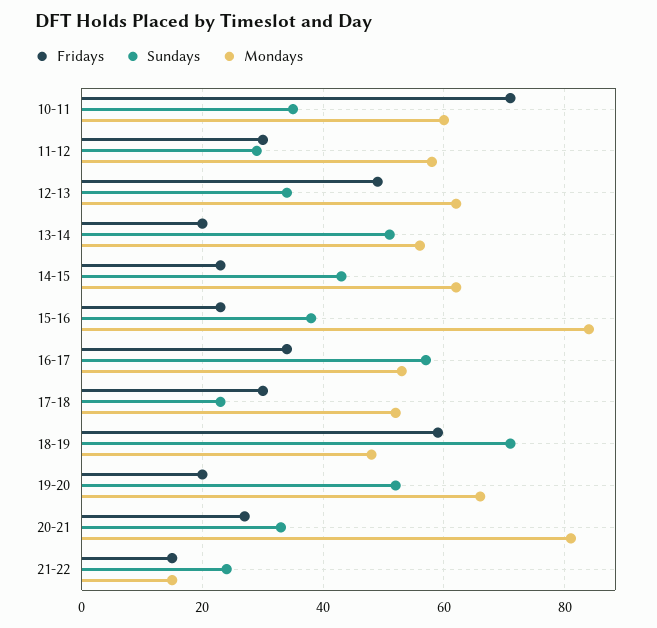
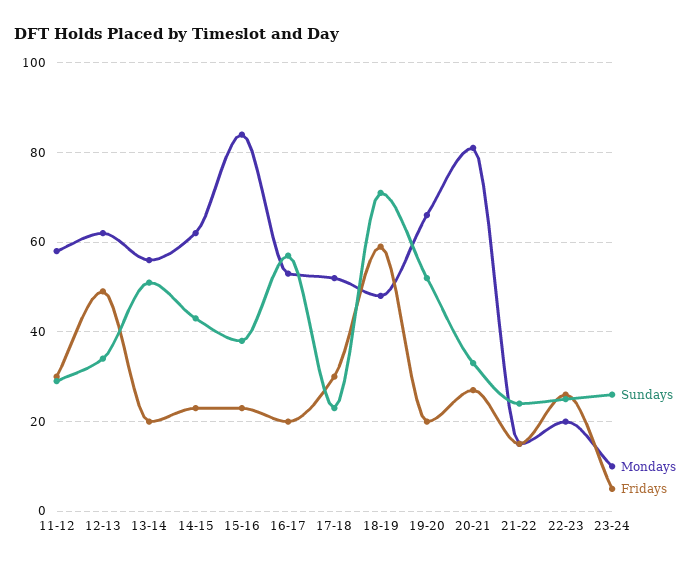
Fridays, 10-11: 70 -> none
Sundays, 10-11: 35 -> none
Mondays, 10-11: 60 -> none
Fridays, 16-17: 35 -> 20
Sundays, 22-23: none -> 25
Mondays, 22-23: none -> 20
Fridays, 22-23: none -> 25
Sundays, 23-24: none -> 25
Mondays, 23-24: none -> 10
Fridays, 23-24: none -> 5

